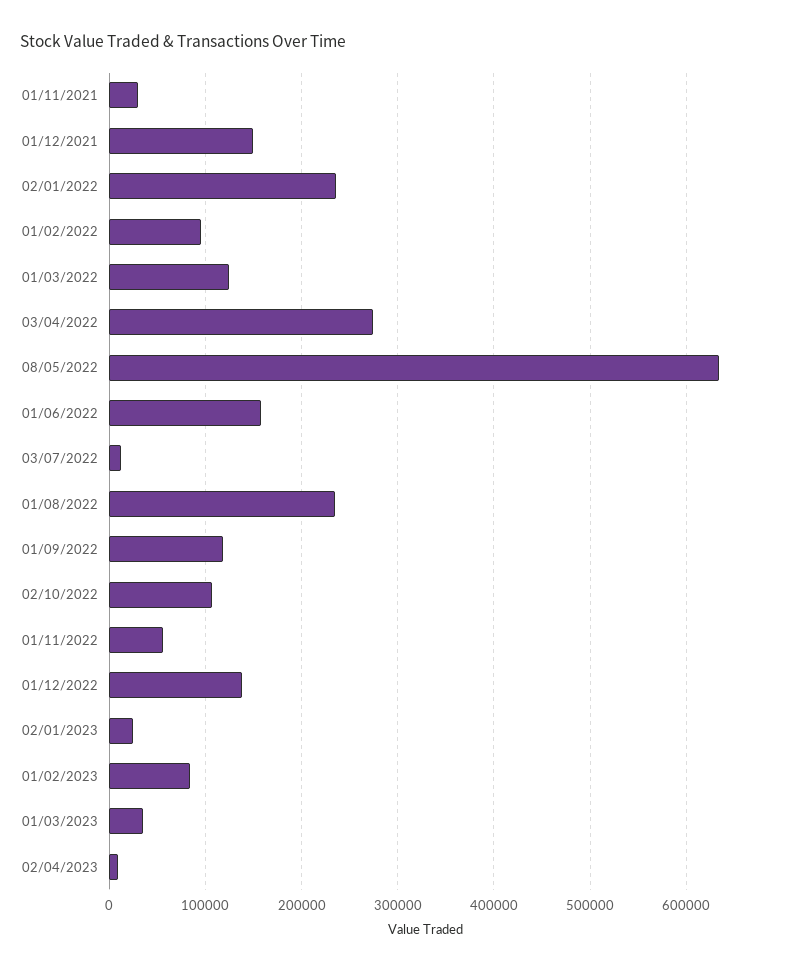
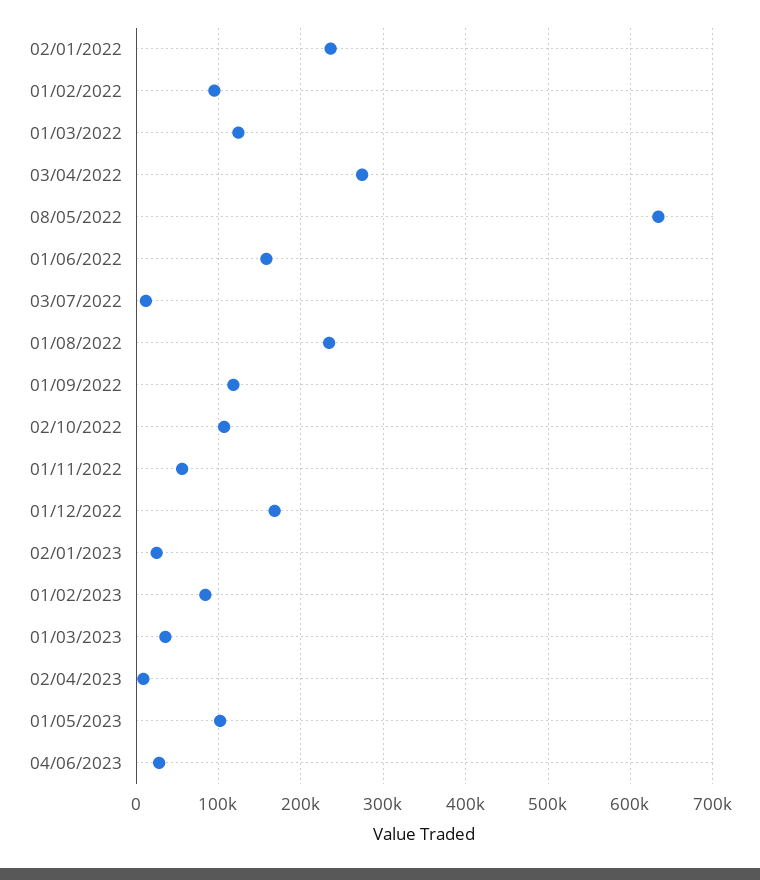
01/11/2021: 30000 -> none
01/12/2021: 150000 -> none
01/12/2022: 140000 -> 170000
01/05/2023: none -> 100000
04/06/2023: none -> 30000

